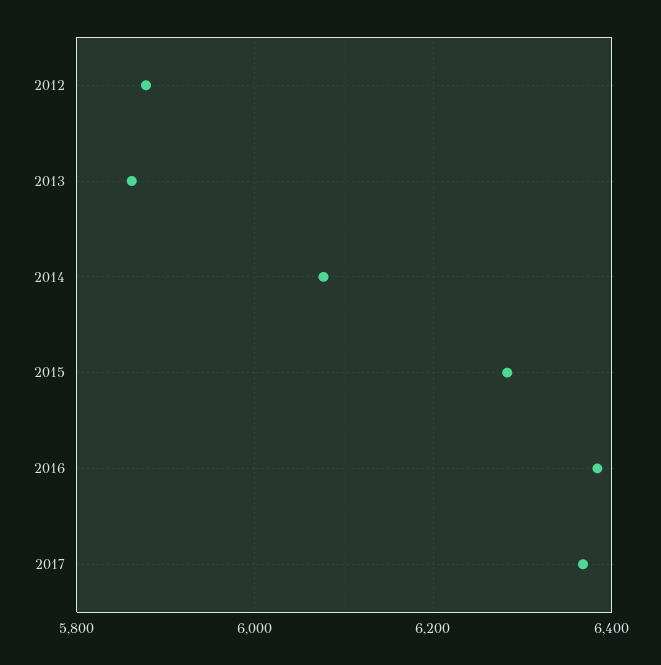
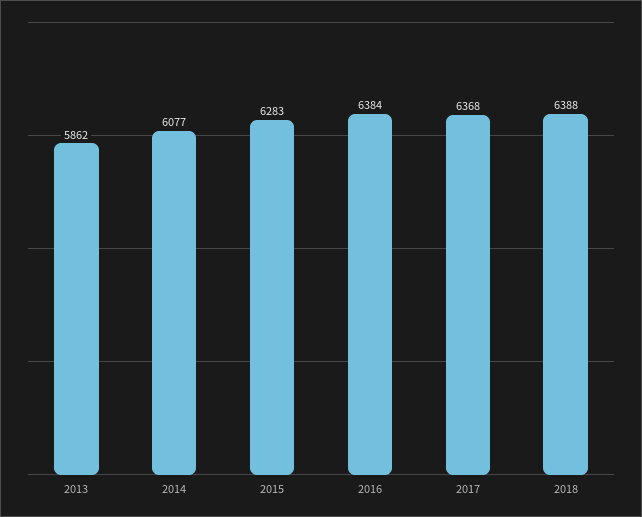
2012: 5880 -> none
2018: none -> 6388

